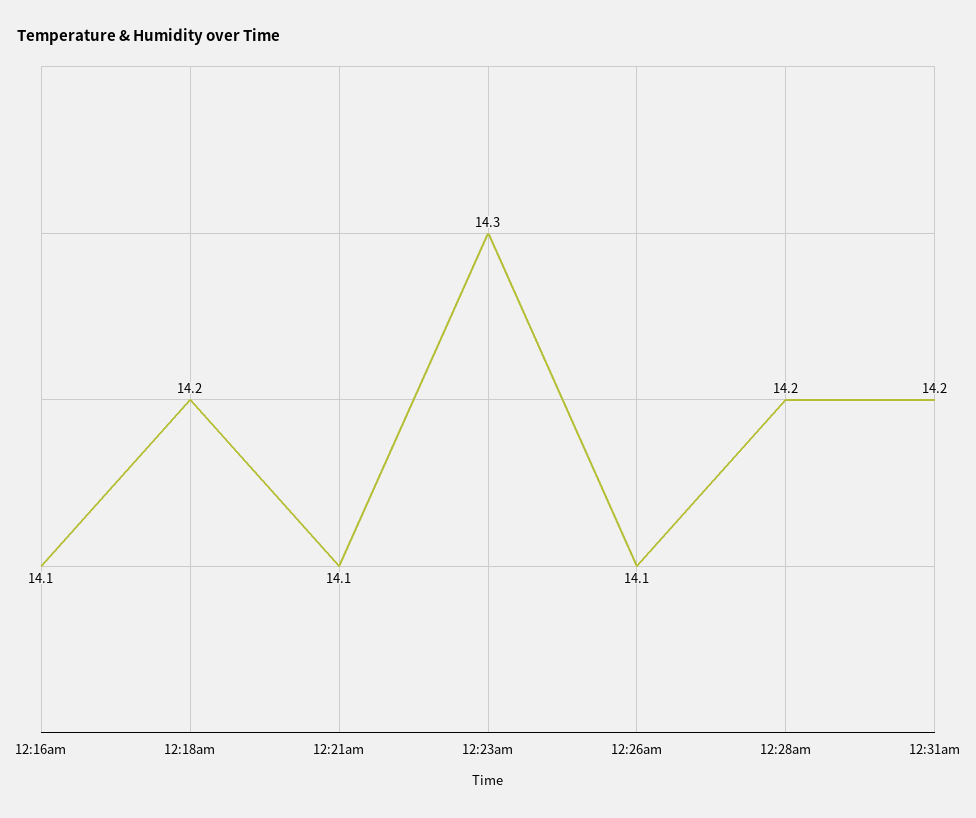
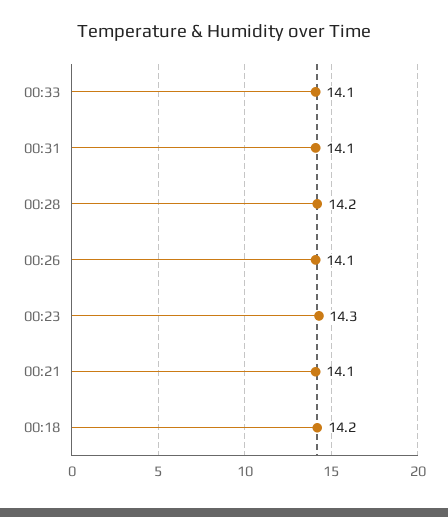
12:16am: 14.1 -> none
12:31am: 14.2 -> 14.1
00:33: none -> 14.1

